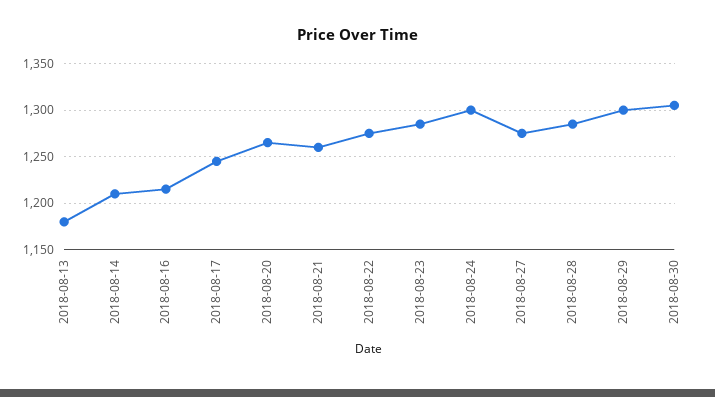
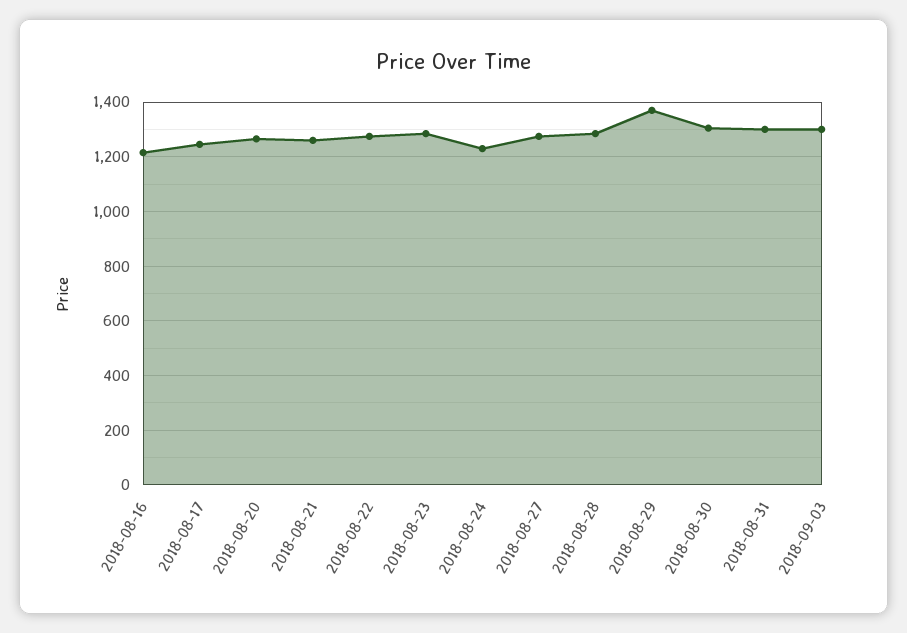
2018-08-13: 1180 -> none
2018-08-14: 1210 -> none
2018-08-24: 1300 -> 1225
2018-08-29: 1300 -> 1375
2018-08-31: none -> 1300
2018-09-03: none -> 1300

